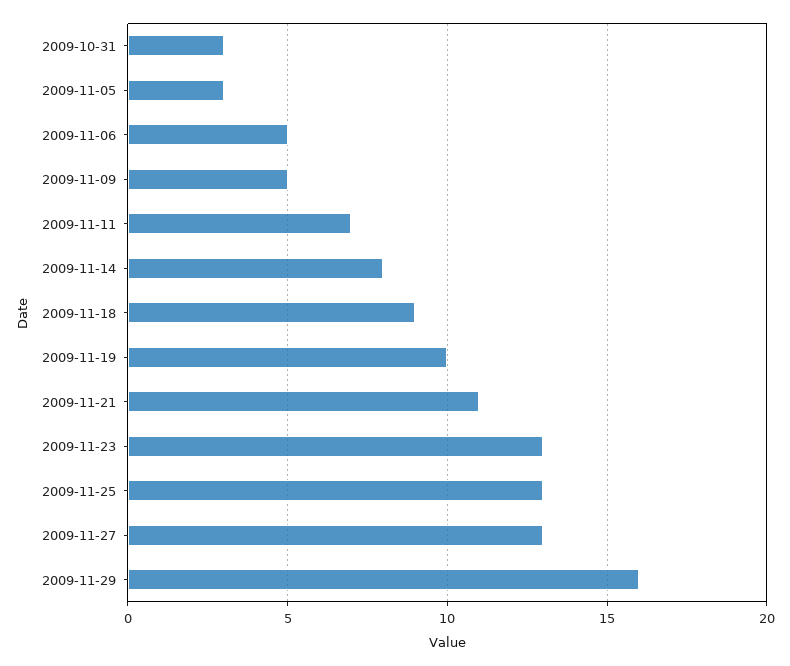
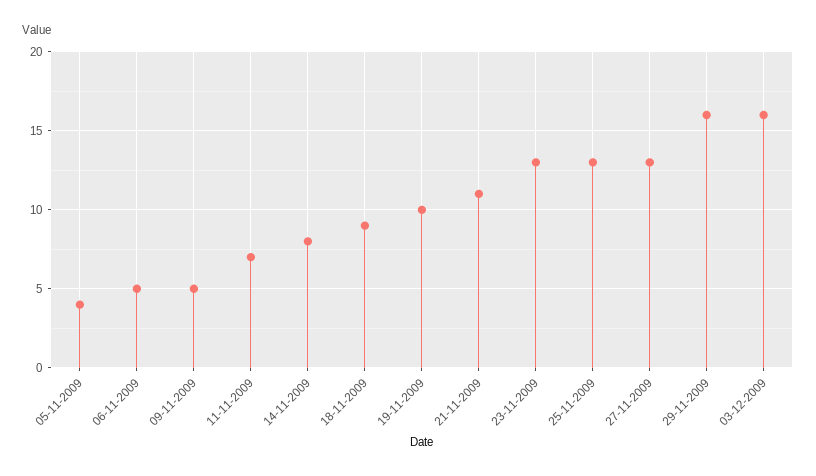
2009-10-31: 3 -> none
2009-11-05: 3 -> 4
03-12-2009: none -> 16

